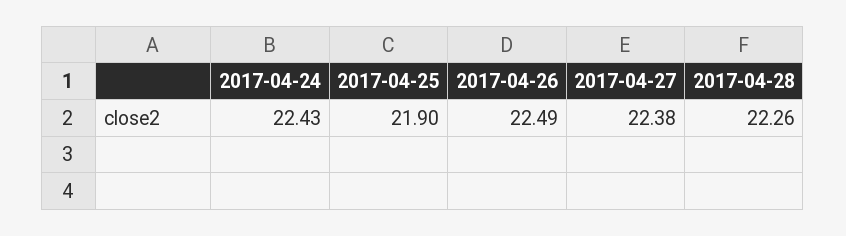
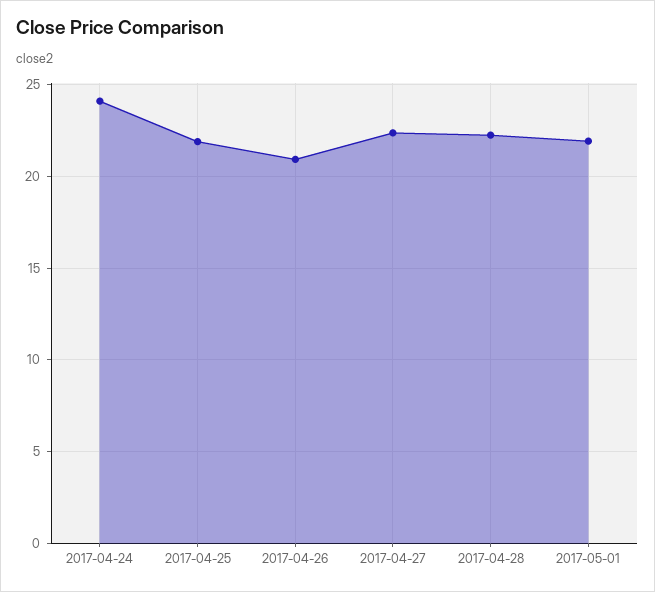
2017-04-24: 22.43 -> 24
2017-04-26: 22.49 -> 21
2017-05-01: none -> 22

